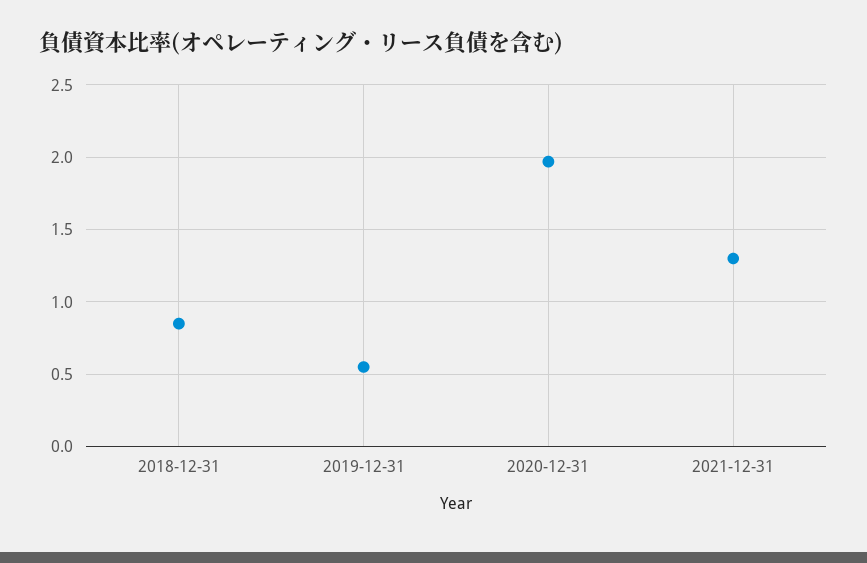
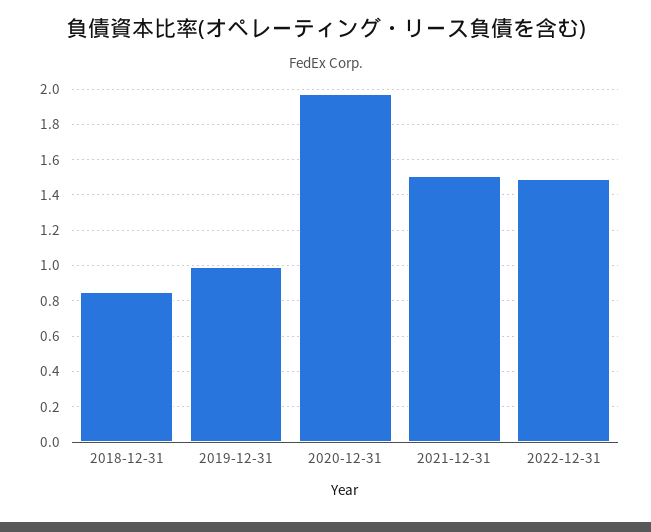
2019-12-31: 0.55 -> 1
2021-12-31: 1.3 -> 1.5
2022-12-31: none -> 1.5

